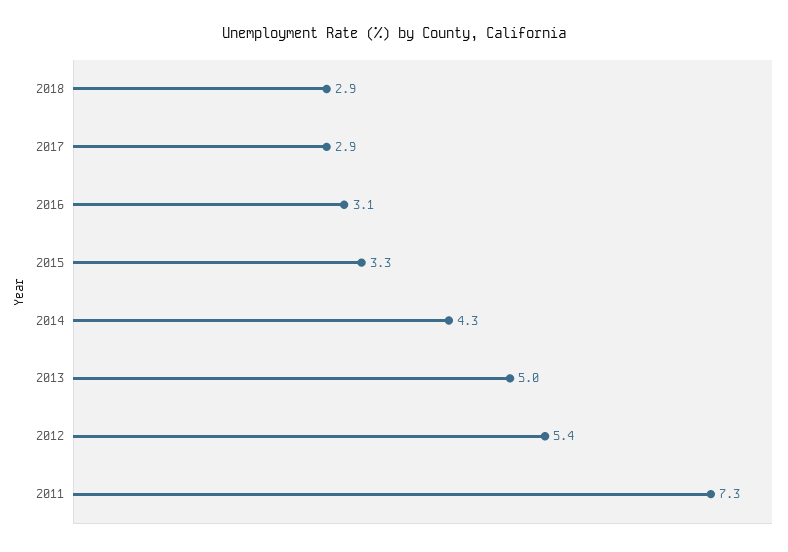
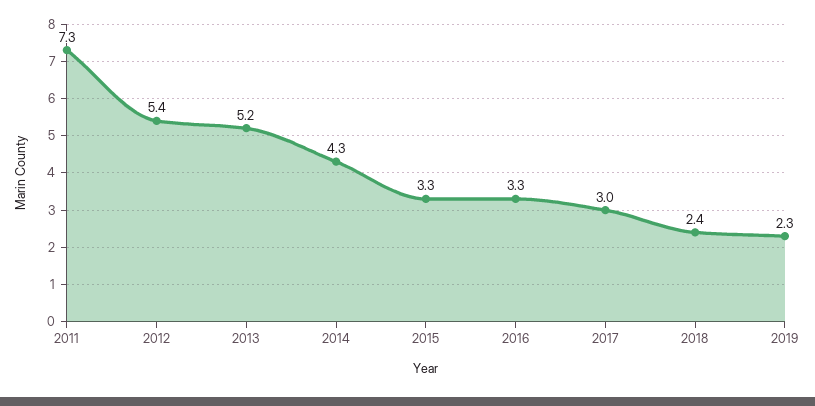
2018: 2.9 -> 2.4
2017: 2.9 -> 3
2016: 3.1 -> 3.3
2013: 5 -> 5.2
2019: none -> 2.3

